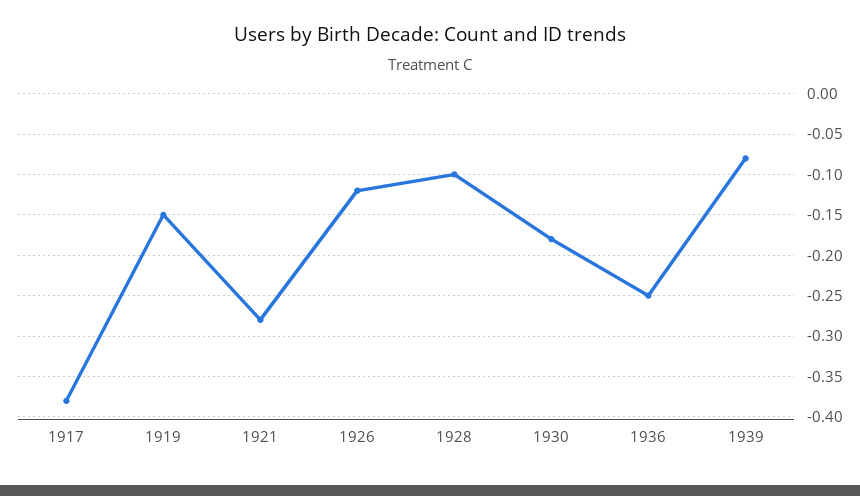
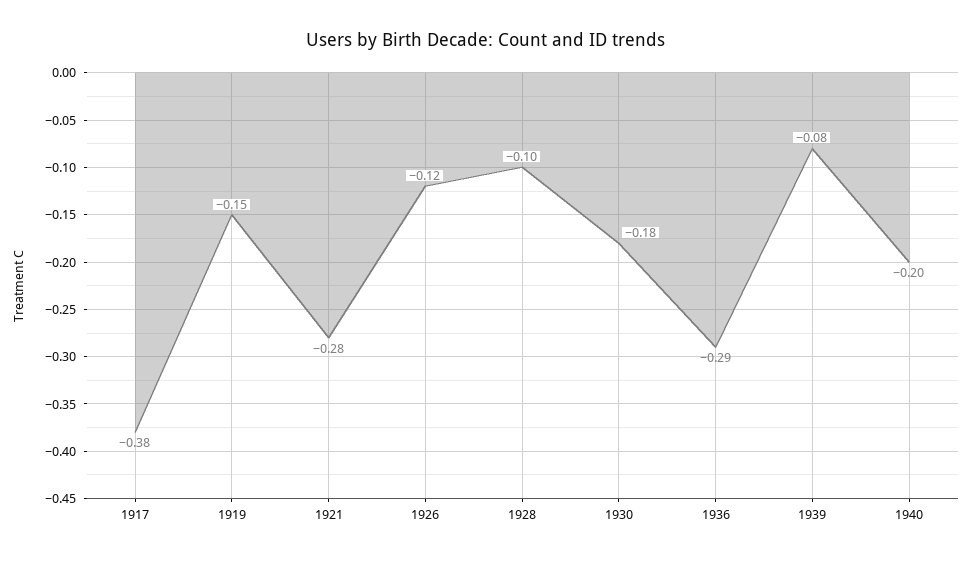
1936: -0.25 -> -0.29
1940: none -> -0.2

